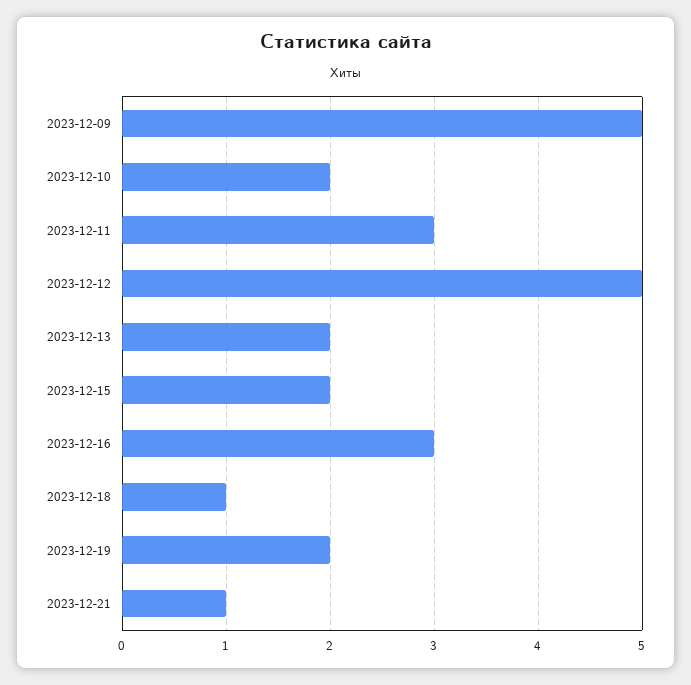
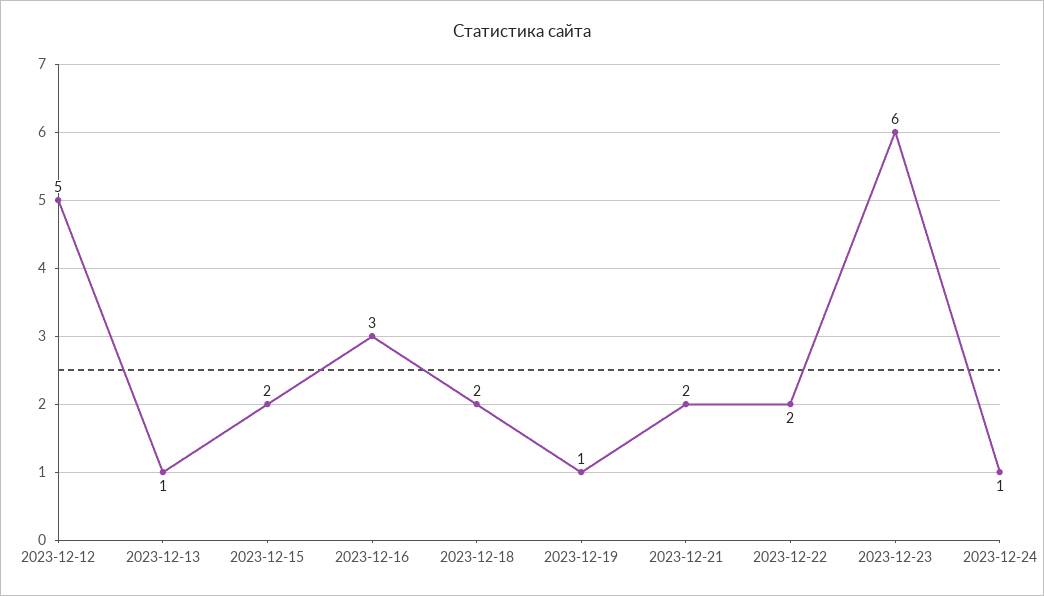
2023-12-09: 5 -> none
2023-12-10: 2 -> none
2023-12-11: 3 -> none
2023-12-13: 2 -> 1
2023-12-18: 1 -> 2
2023-12-19: 2 -> 1
2023-12-21: 1 -> 2
2023-12-22: none -> 2
2023-12-23: none -> 6
2023-12-24: none -> 1

